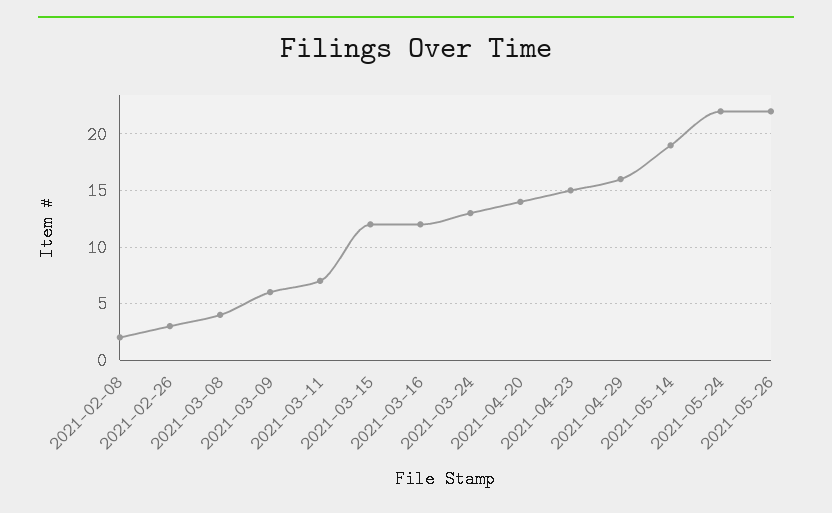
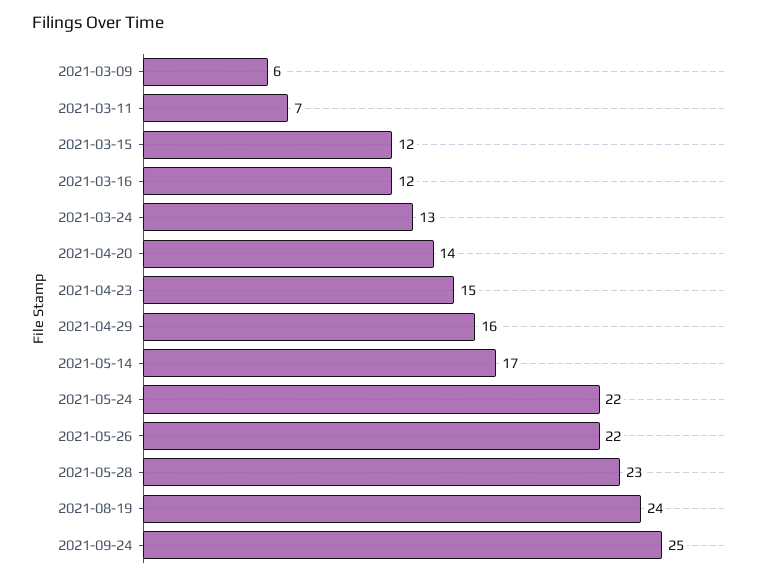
2021-02-08: 2 -> none
2021-02-26: 3 -> none
2021-03-08: 4 -> none
2021-05-14: 19 -> 17
2021-05-28: none -> 23
2021-08-19: none -> 24
2021-09-24: none -> 25

